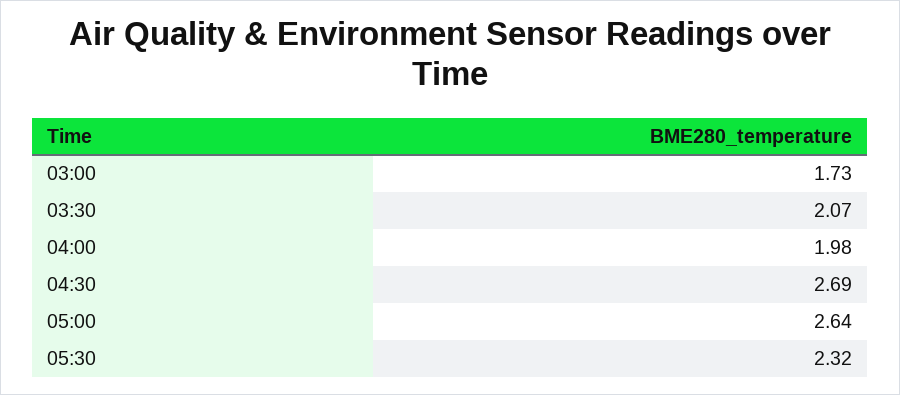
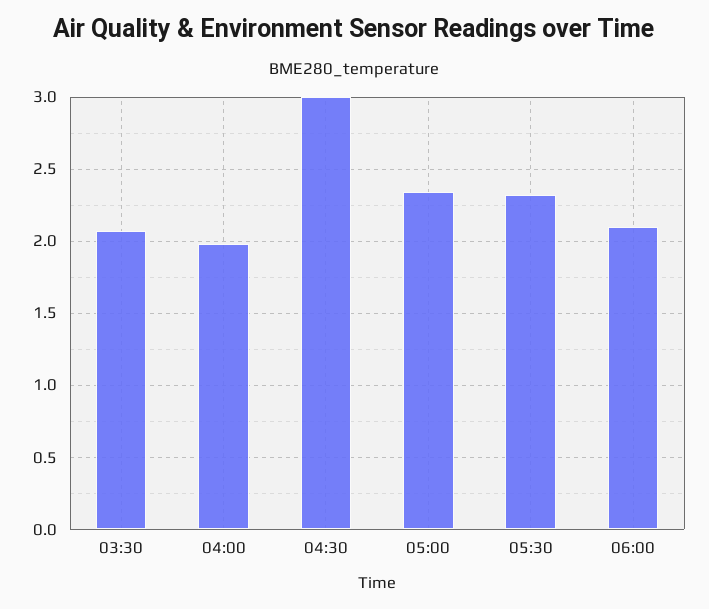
03:00: 1.73 -> none
04:30: 2.69 -> 3
05:00: 2.64 -> 2.35
06:00: none -> 2.1

